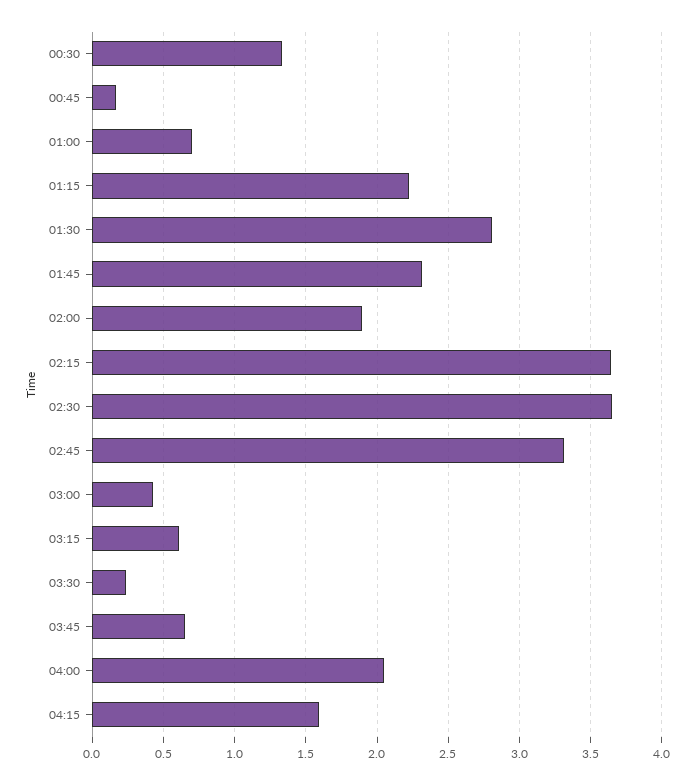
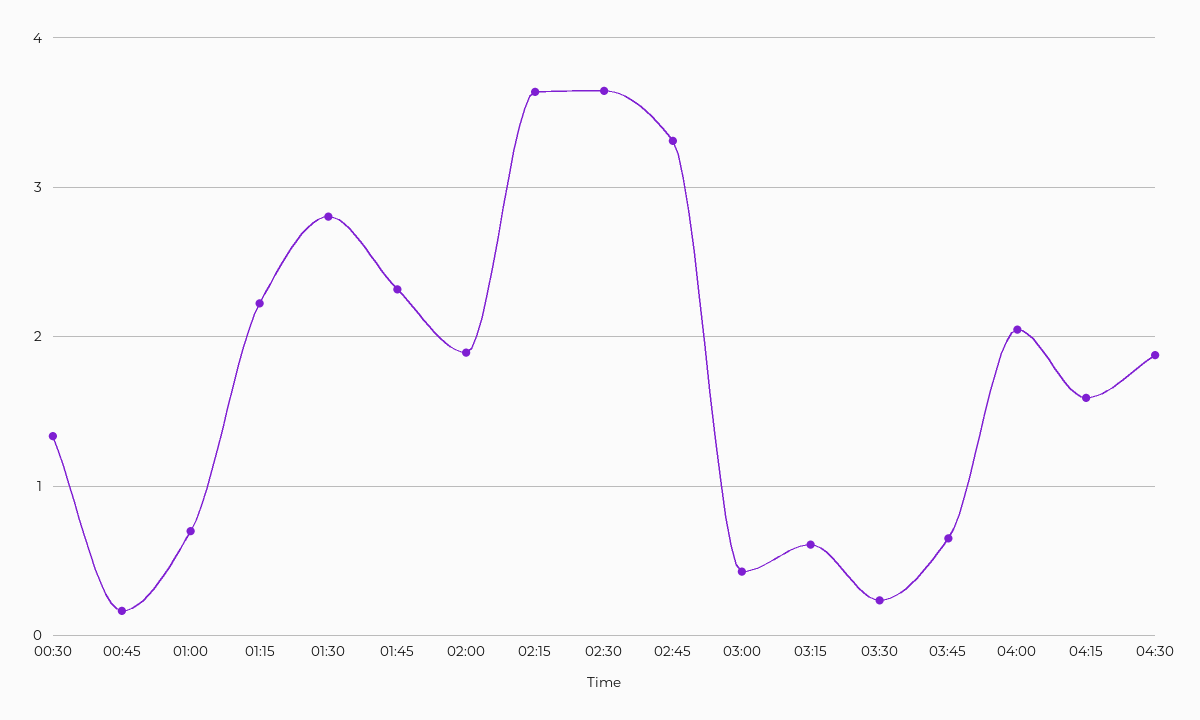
04:30: none -> 1.9

